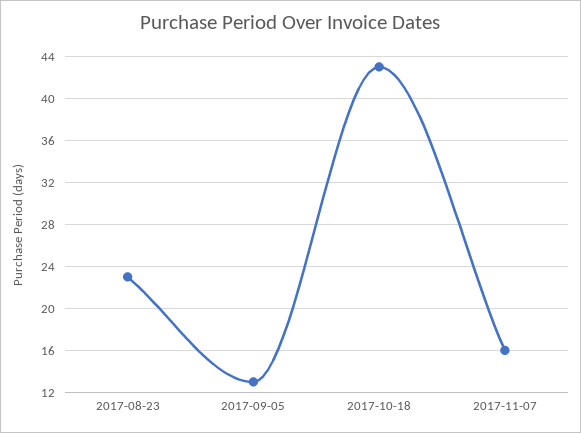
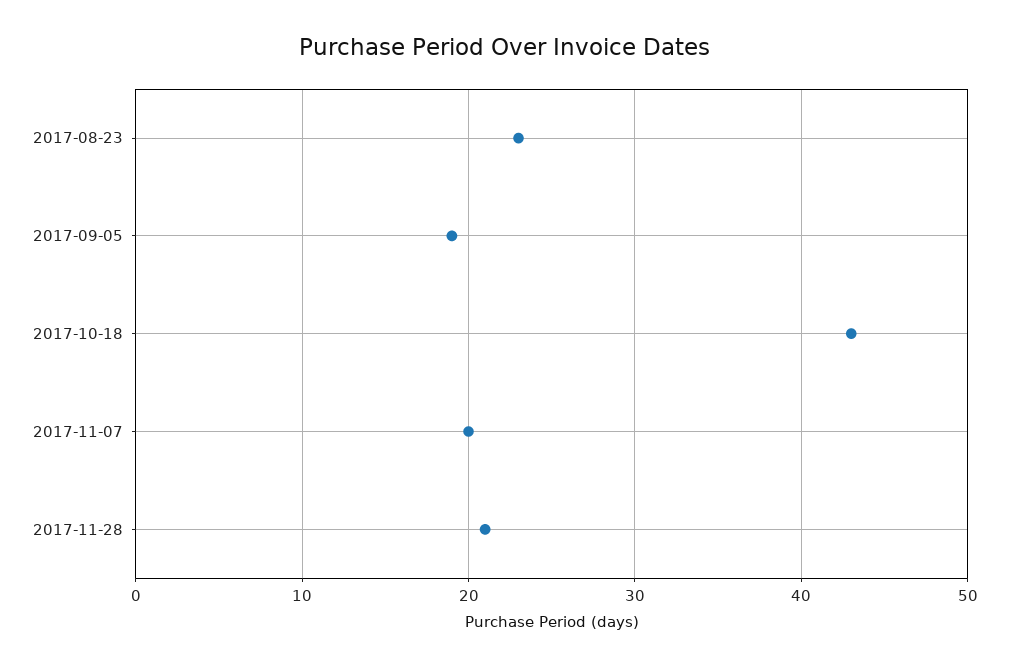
2017-09-05: 13 -> 19
2017-11-07: 16 -> 20
2017-11-28: none -> 21

